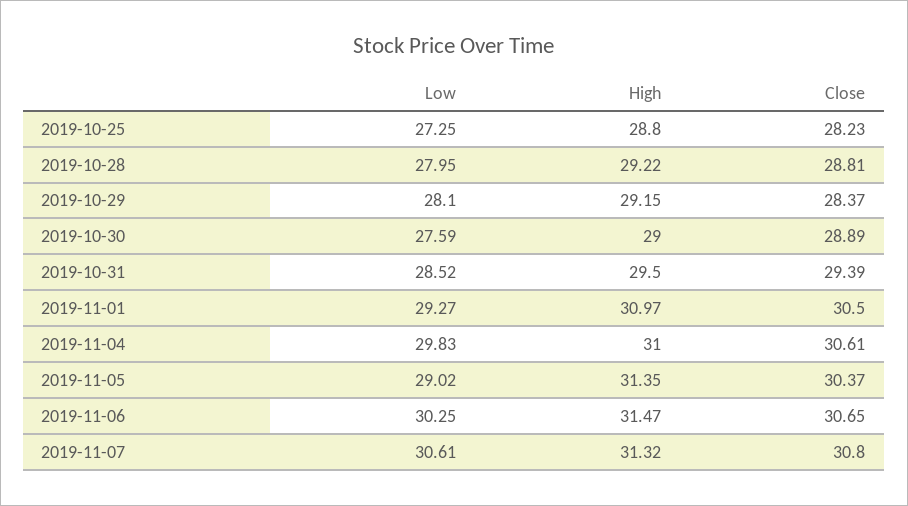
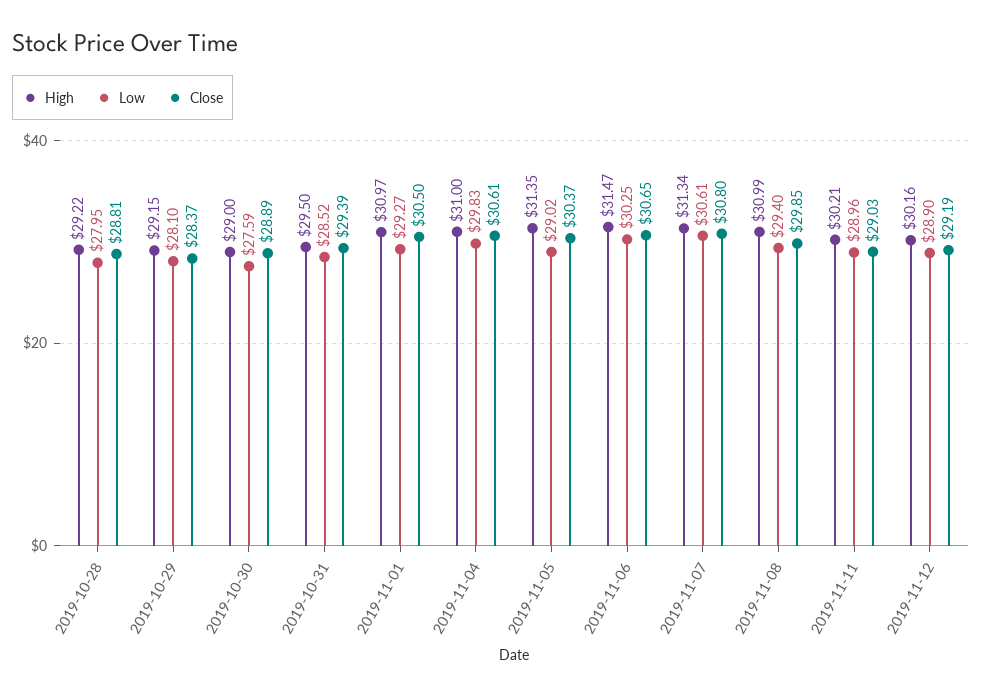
Low, 2019-10-25: 27.25 -> none
High, 2019-10-25: 28.8 -> none
Close, 2019-10-25: 28.23 -> none
High, 2019-11-07: 31.32 -> 31.34
High, 2019-11-08: none -> 30.99
Low, 2019-11-08: none -> 29.4
Close, 2019-11-08: none -> 29.85
High, 2019-11-11: none -> 30.21
Low, 2019-11-11: none -> 28.96
Close, 2019-11-11: none -> 29.03
High, 2019-11-12: none -> 30.16
Low, 2019-11-12: none -> 28.9
Close, 2019-11-12: none -> 29.19

